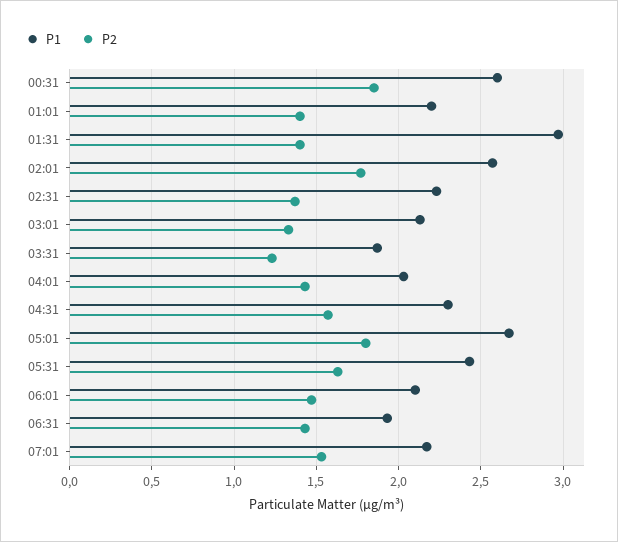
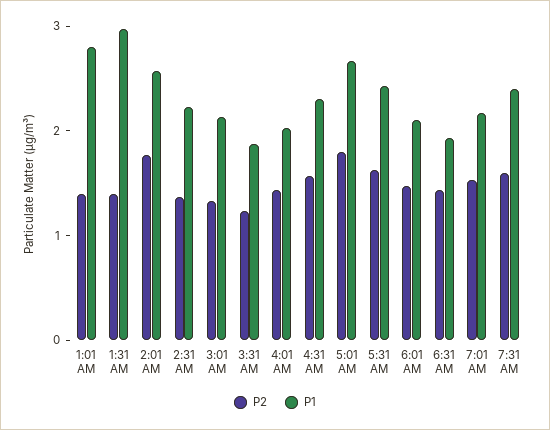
P1, 00:31: 2.6 -> none
P2, 00:31: 1.85 -> none
P1, 01:01: 2.2 -> 2.8
P2, 7:31 AM: none -> 1.6
P1, 7:31 AM: none -> 2.4

